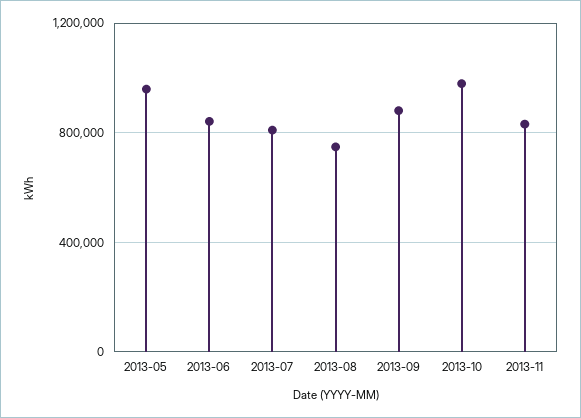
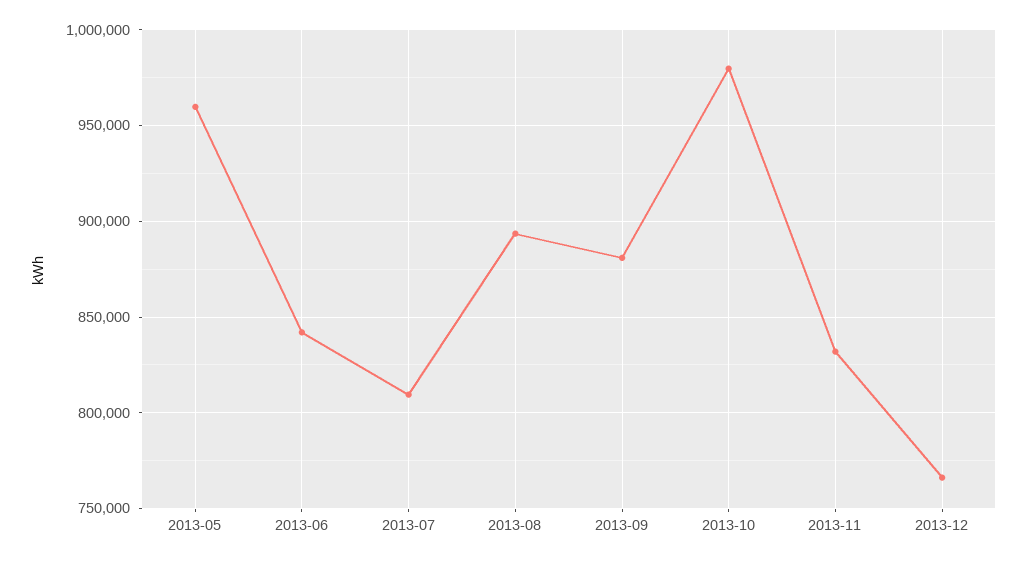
2013-08: 750000 -> 895000
2013-12: none -> 765000

